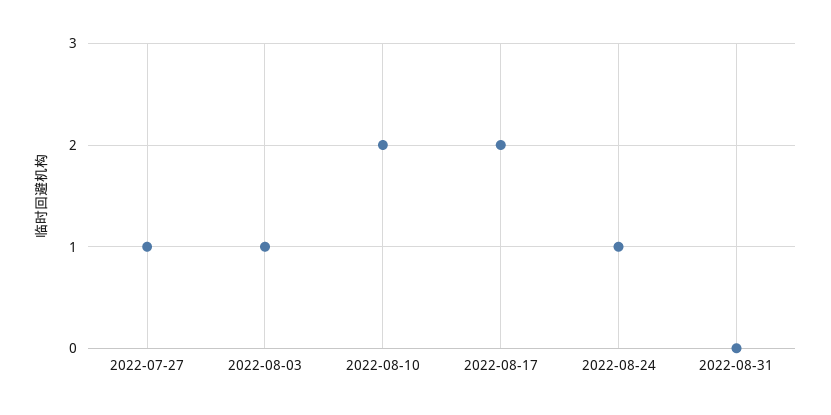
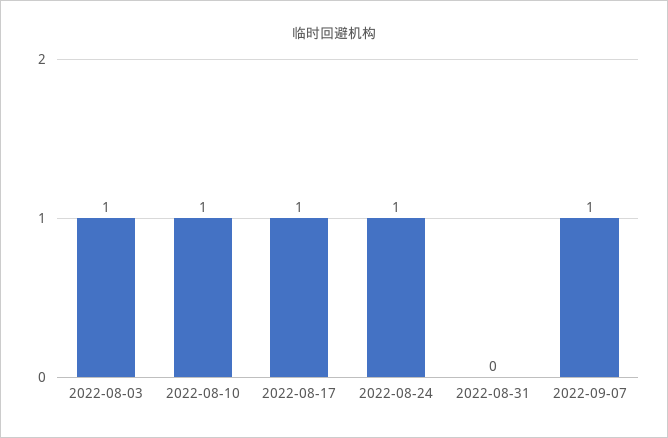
2022-07-27: 1 -> none
2022-08-10: 2 -> 1
2022-08-17: 2 -> 1
2022-09-07: none -> 1

